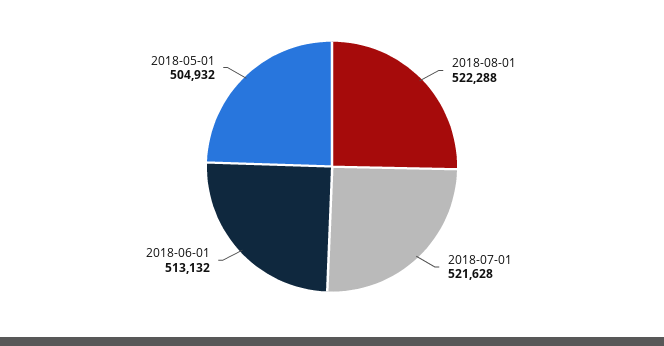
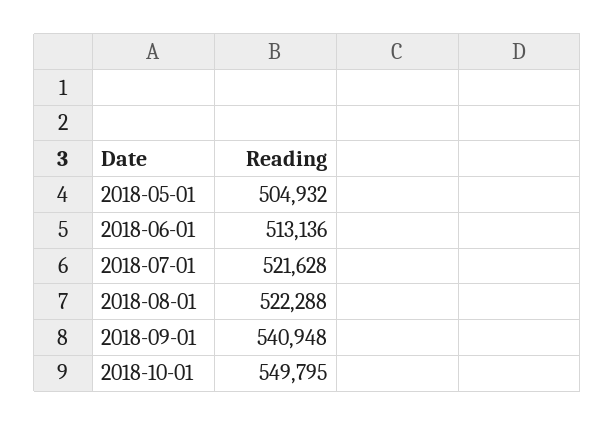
2018-06-01: 513132 -> 513136
2018-09-01: none -> 540948
2018-10-01: none -> 549795

